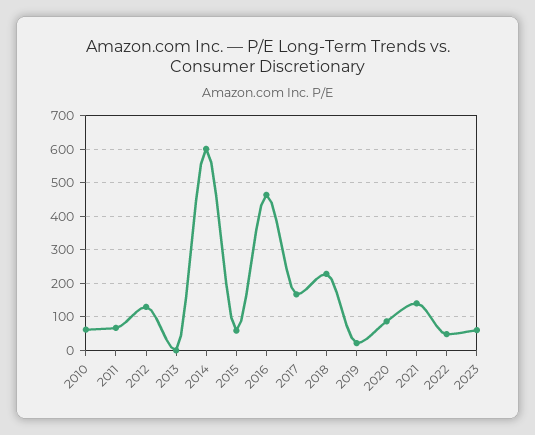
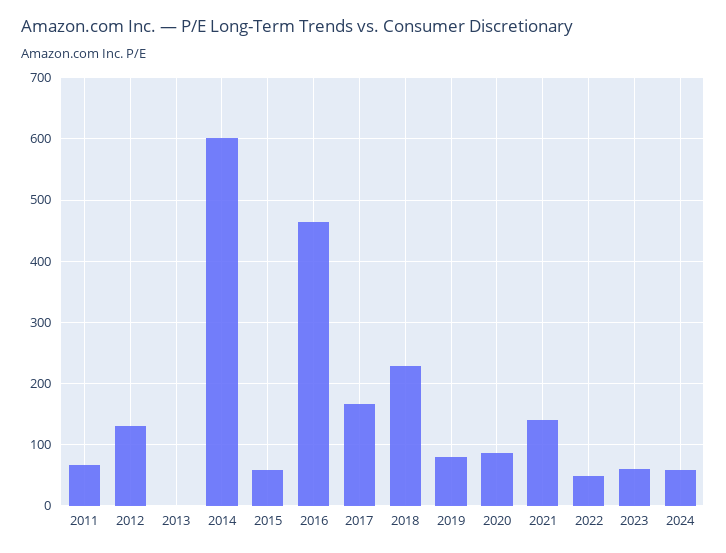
2010: 60 -> none
2019: 20 -> 80
2024: none -> 60

